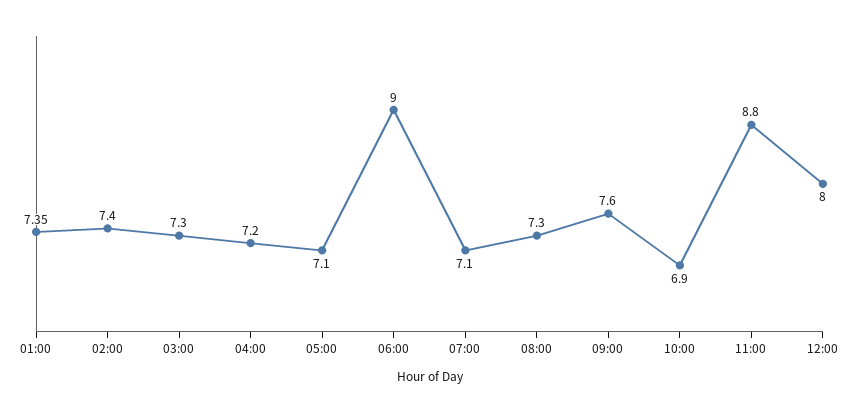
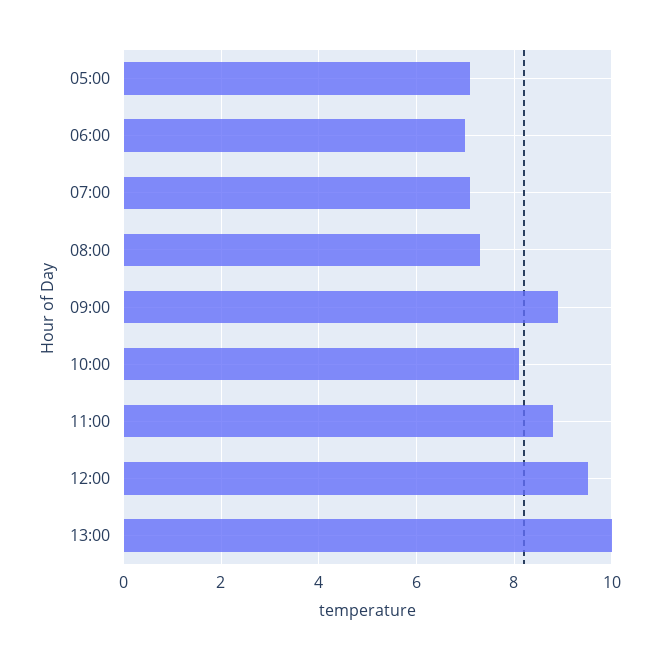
01:00: 7.35 -> none
02:00: 7.4 -> none
03:00: 7.3 -> none
04:00: 7.2 -> none
06:00: 9 -> 7
09:00: 7.6 -> 9
10:00: 6.9 -> 8
12:00: 8 -> 9.5
13:00: none -> 10

